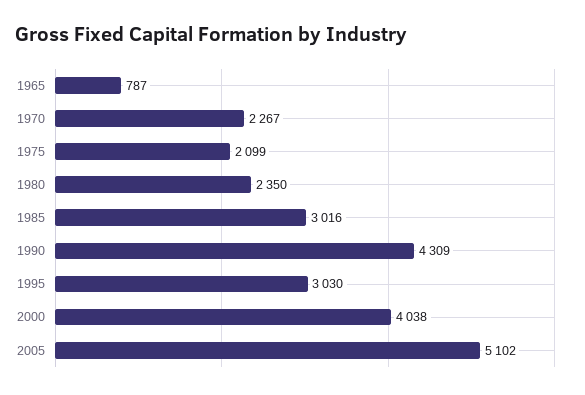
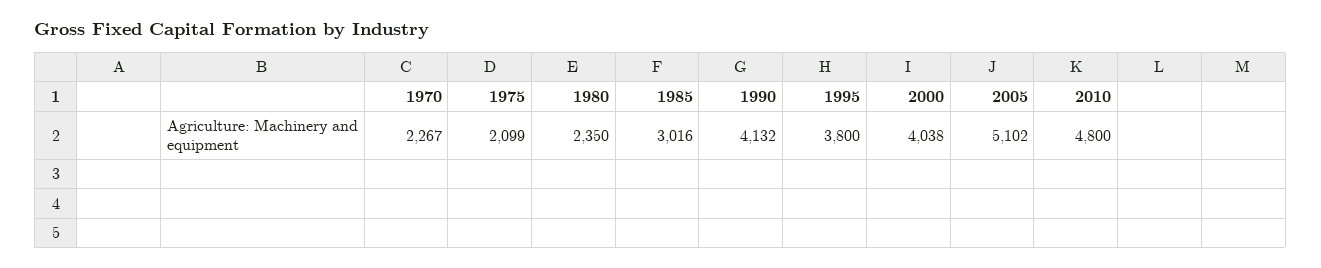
1965: 787 -> none
1990: 4309 -> 4132
1995: 3030 -> 3800
2010: none -> 4800

